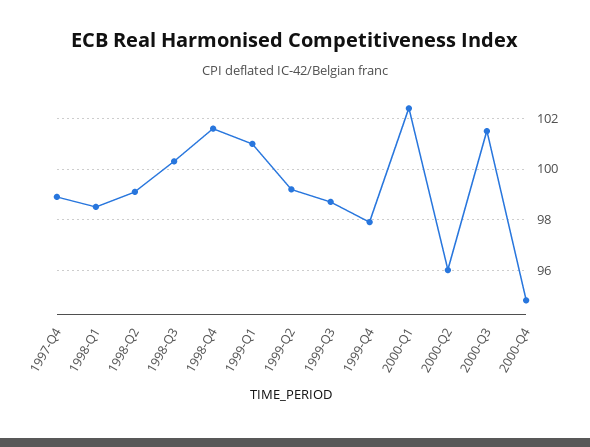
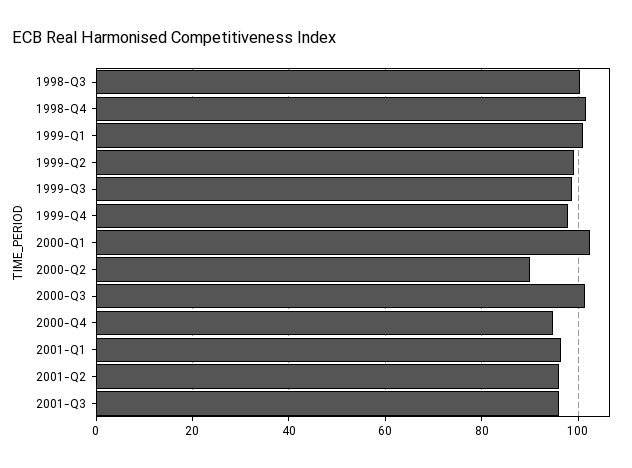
1997-Q4: 99 -> none
1998-Q1: 98.5 -> none
1998-Q2: 99 -> none
2000-Q2: 96 -> 90
2001-Q1: none -> 96
2001-Q2: none -> 96
2001-Q3: none -> 96

